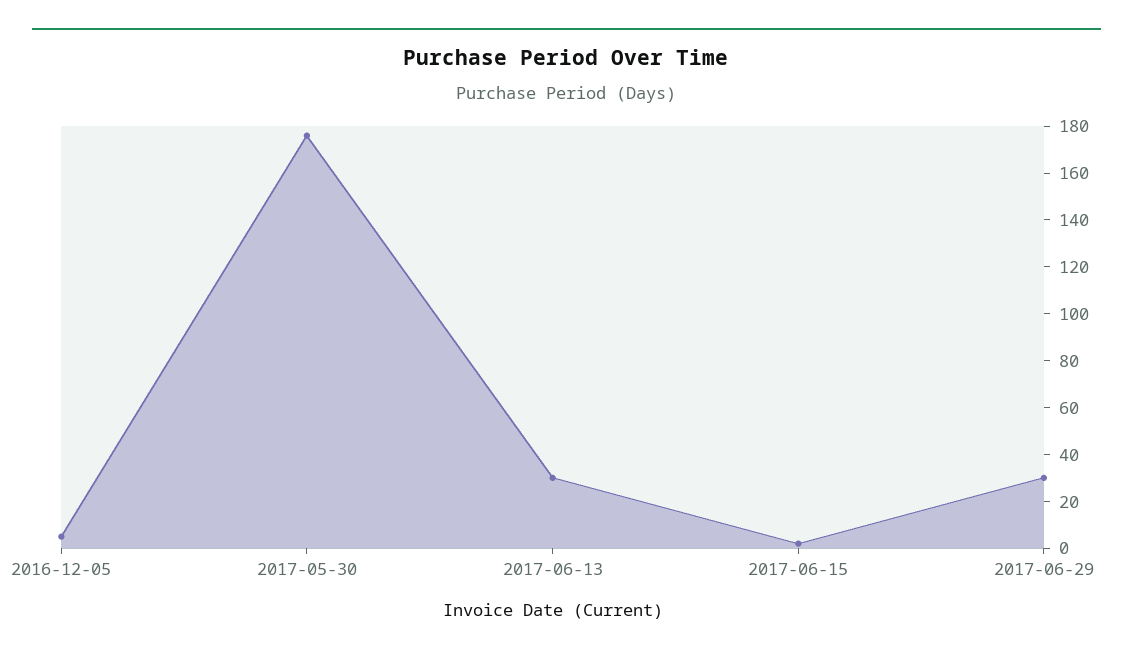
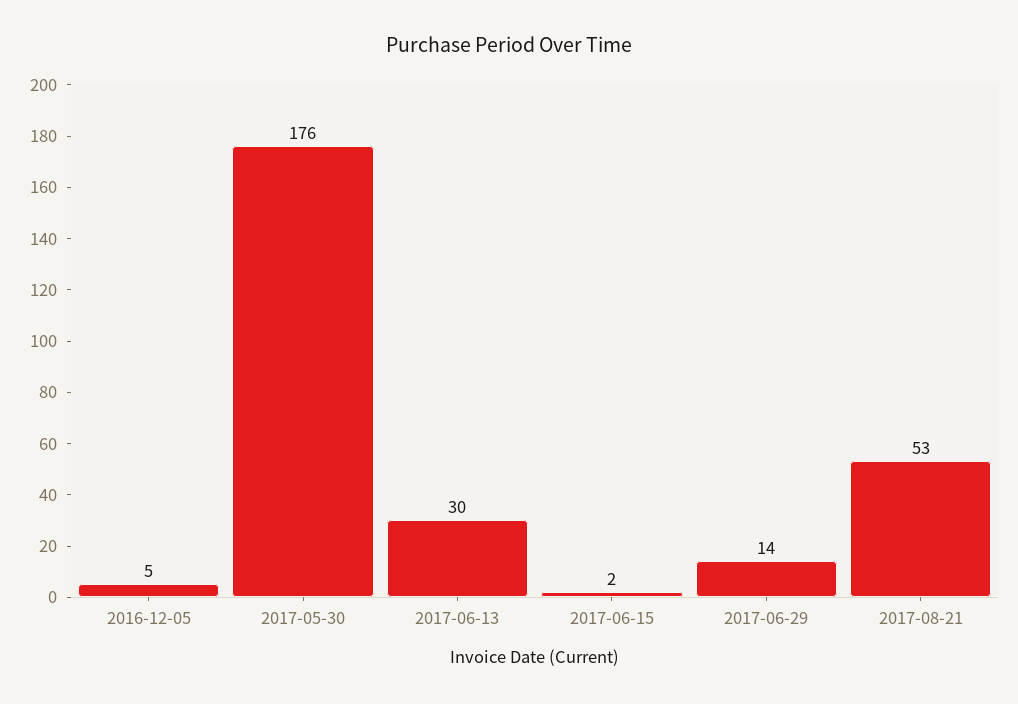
2017-06-29: 30 -> 14
2017-08-21: none -> 53

